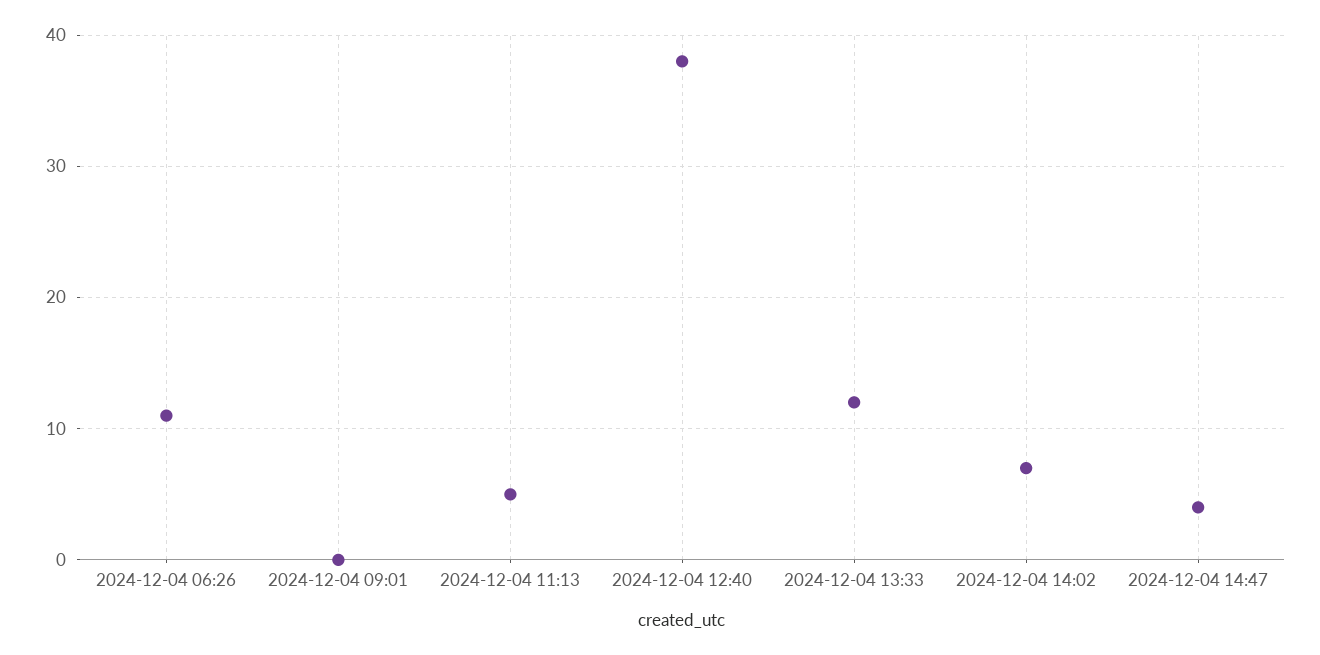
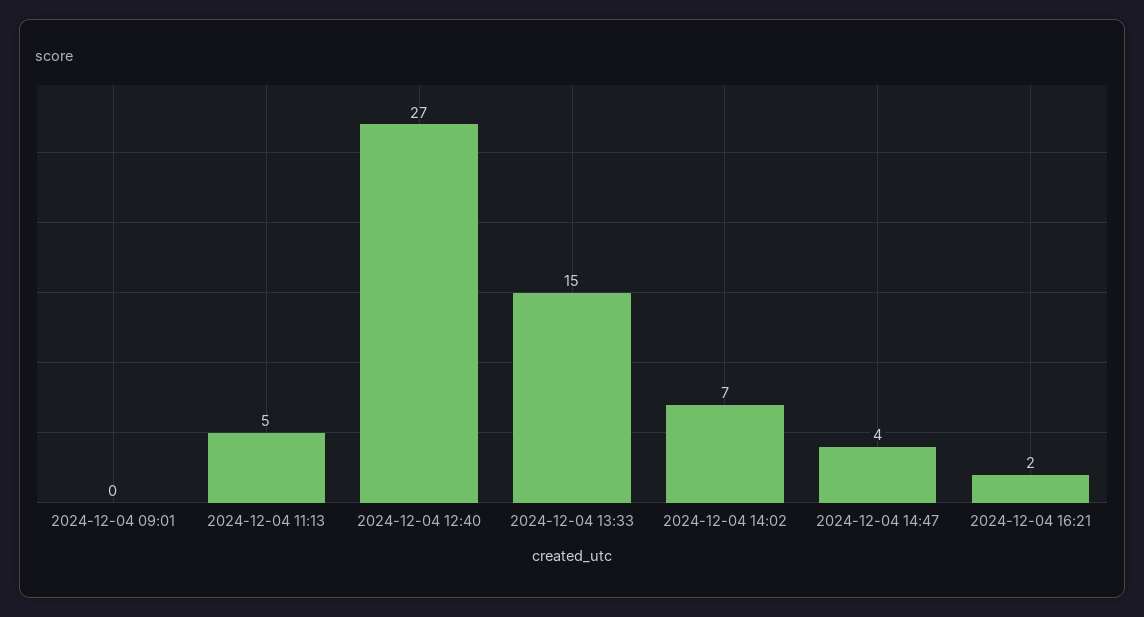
2024-12-04 06:26: 11 -> none
2024-12-04 12:40: 38 -> 27
2024-12-04 13:33: 12 -> 15
2024-12-04 16:21: none -> 2

